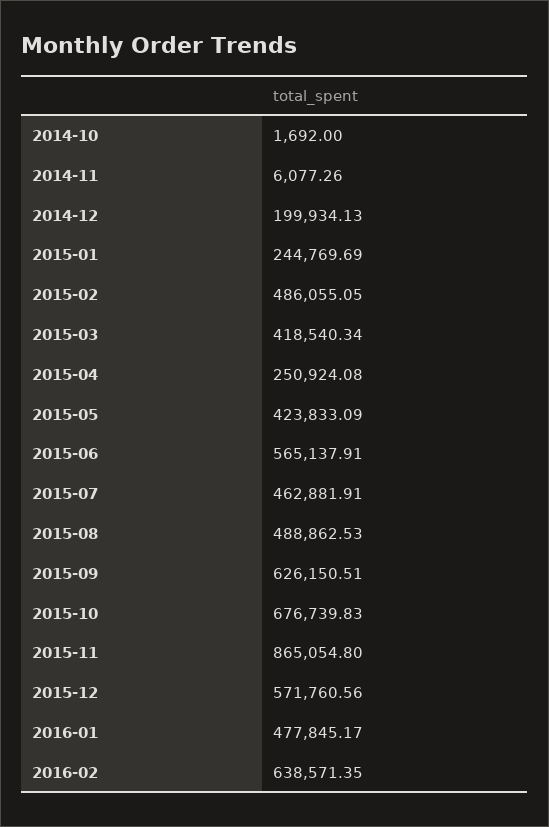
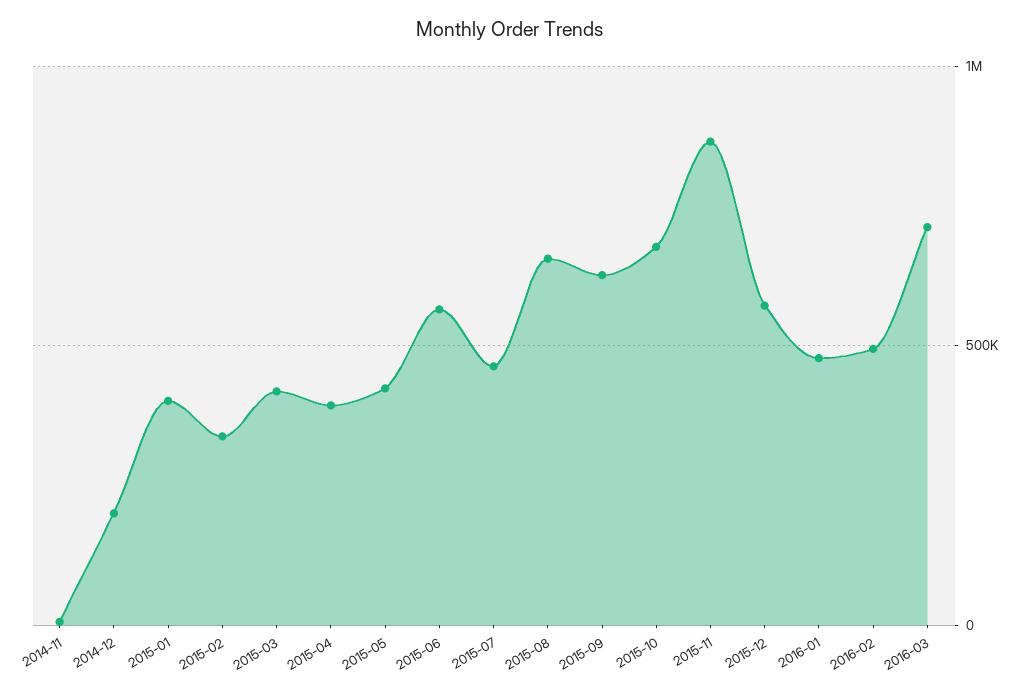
2014-10: 1692 -> none
2015-01: 244769.69 -> 400000
2015-02: 486055.05 -> 350000
2015-04: 250924.08 -> 400000
2015-08: 488862.53 -> 650000
2016-02: 638571.35 -> 500000
2016-03: none -> 700000

